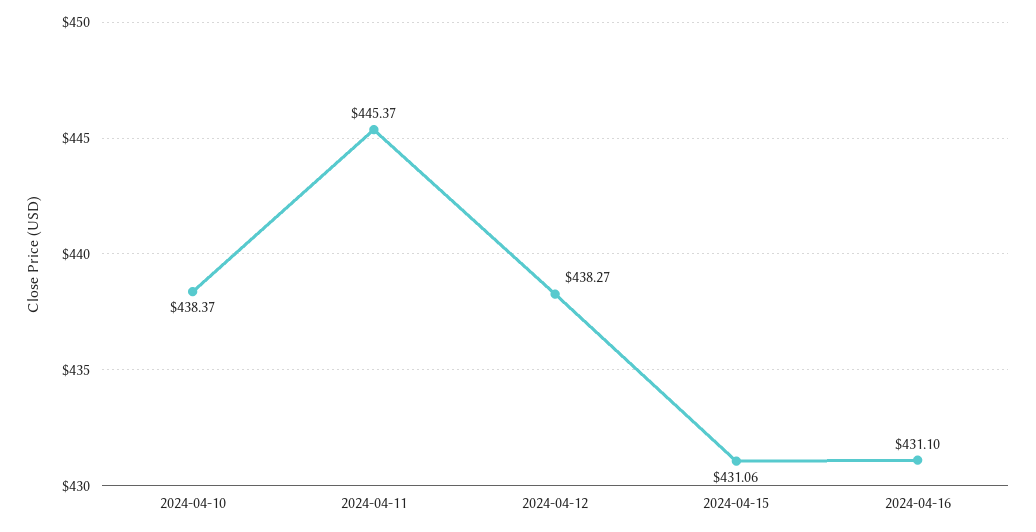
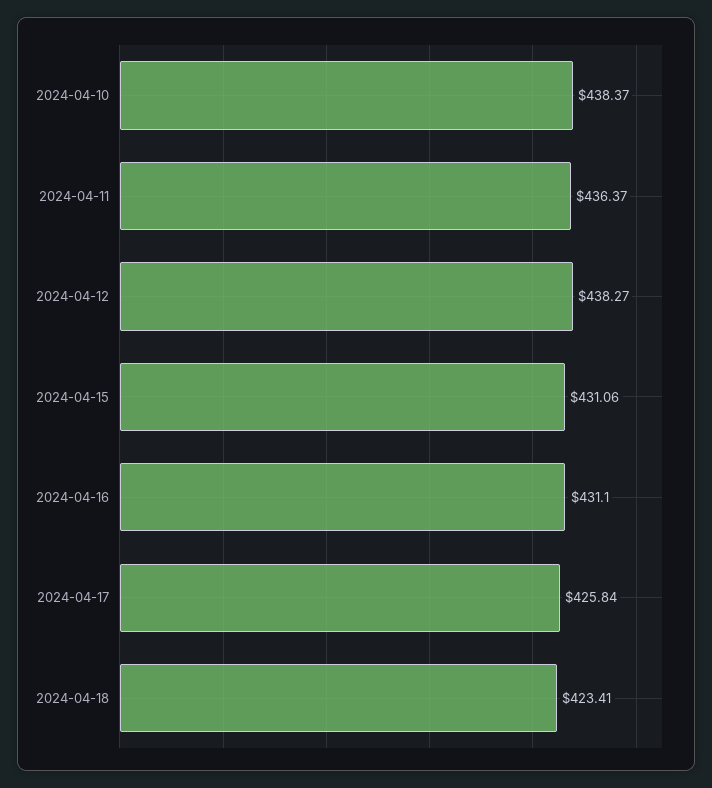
2024-04-11: 445.37 -> 436.37
2024-04-17: none -> 425.84
2024-04-18: none -> 423.41

